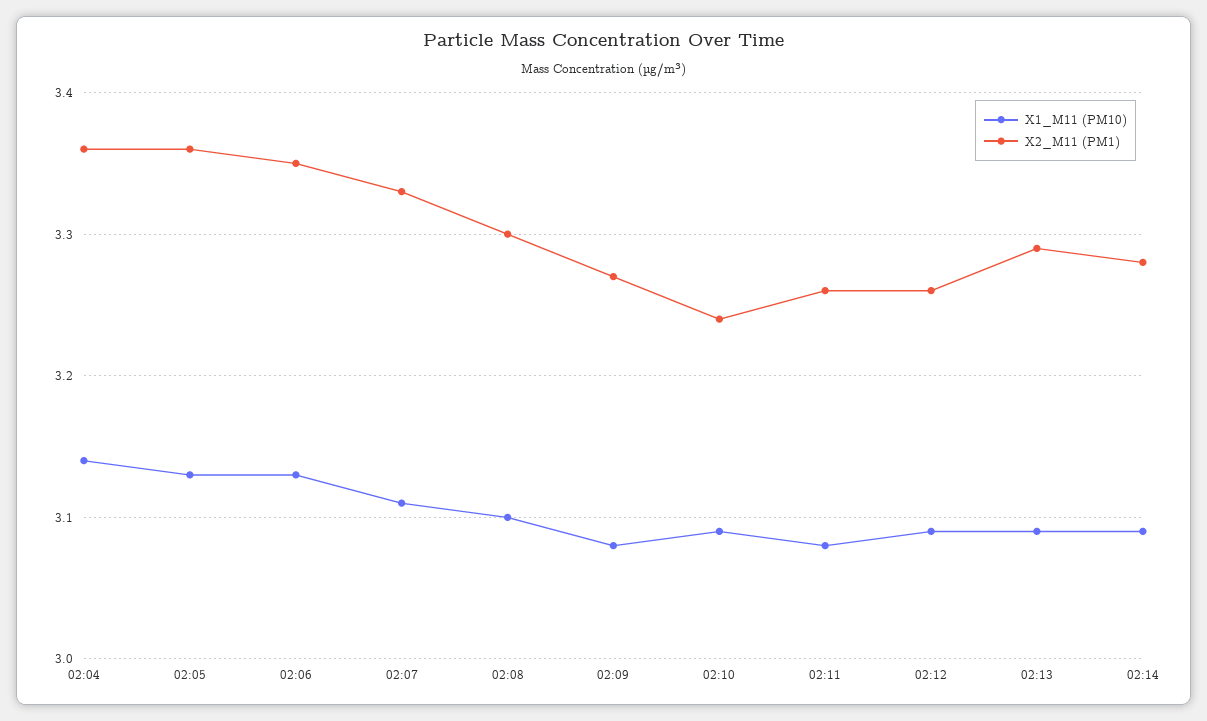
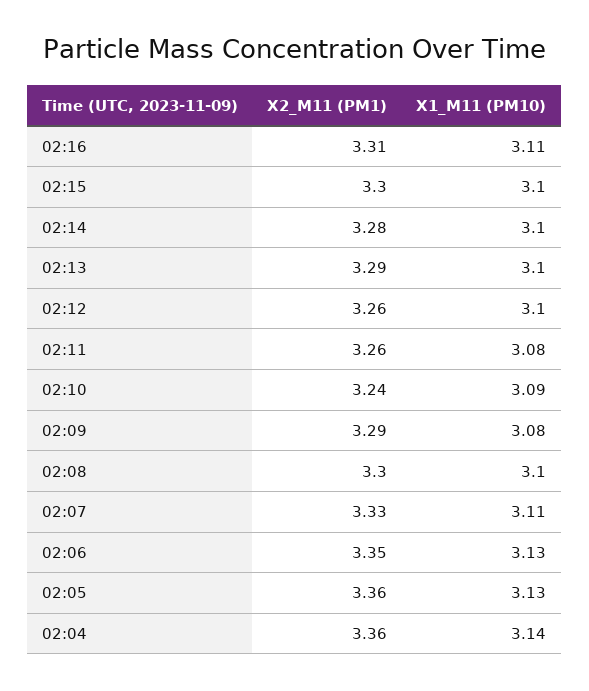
X2_M11 (PM1), 02:09: 3.27 -> 3.29
X1_M11 (PM10), 02:12: 3.09 -> 3.1
X1_M11 (PM10), 02:13: 3.09 -> 3.1
X1_M11 (PM10), 02:14: 3.09 -> 3.1
X2_M11 (PM1), 02:16: none -> 3.31
X1_M11 (PM10), 02:16: none -> 3.11
X2_M11 (PM1), 02:15: none -> 3.3
X1_M11 (PM10), 02:15: none -> 3.1

